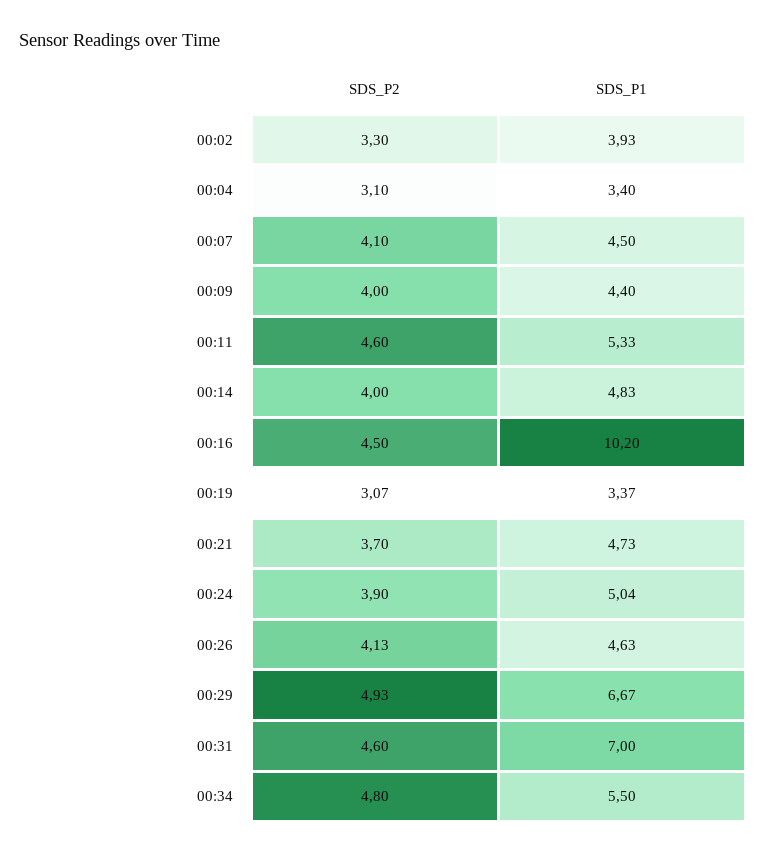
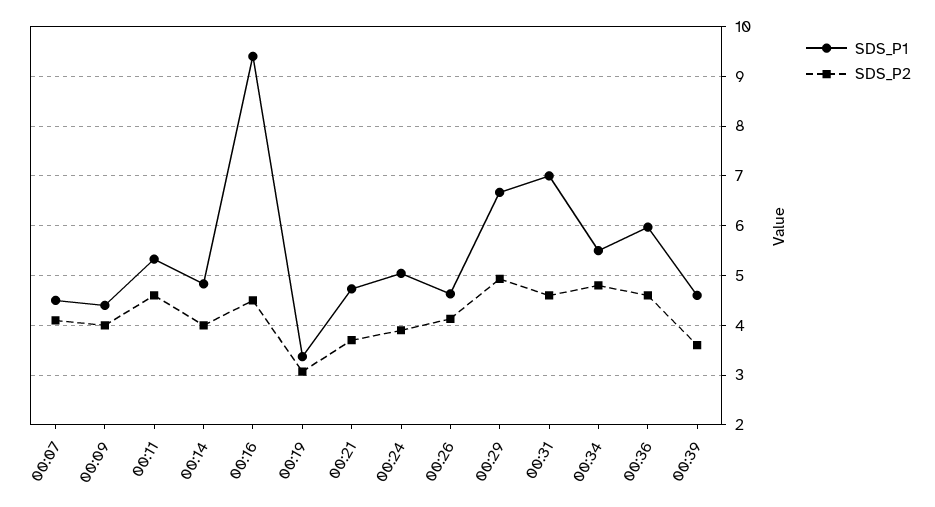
SDS_P2, 00:02: 3.3 -> none
SDS_P1, 00:02: 3.93 -> none
SDS_P2, 00:04: 3.1 -> none
SDS_P1, 00:04: 3.4 -> none
SDS_P1, 00:16: 10.2 -> 9.4
SDS_P1, 00:36: none -> 6
SDS_P2, 00:36: none -> 4.6
SDS_P1, 00:39: none -> 4.6
SDS_P2, 00:39: none -> 3.6

